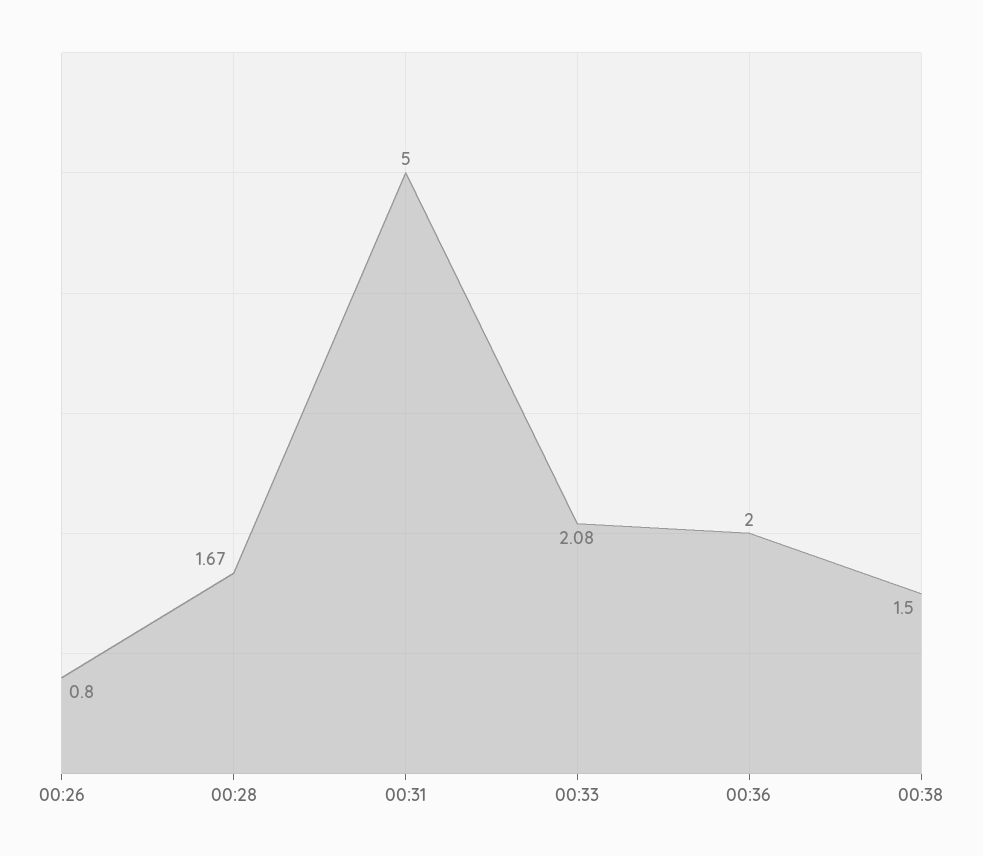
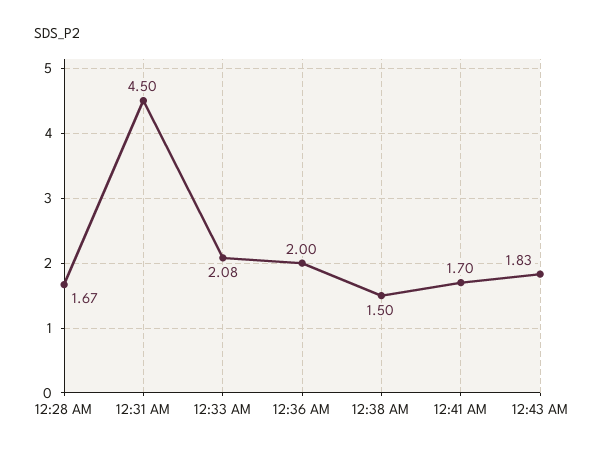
00:26: 0.8 -> none
00:31: 5 -> 4.5
12:41 AM: none -> 1.7
12:43 AM: none -> 1.83

